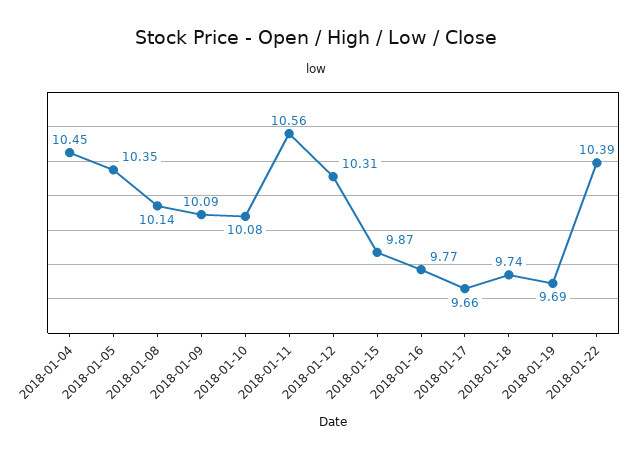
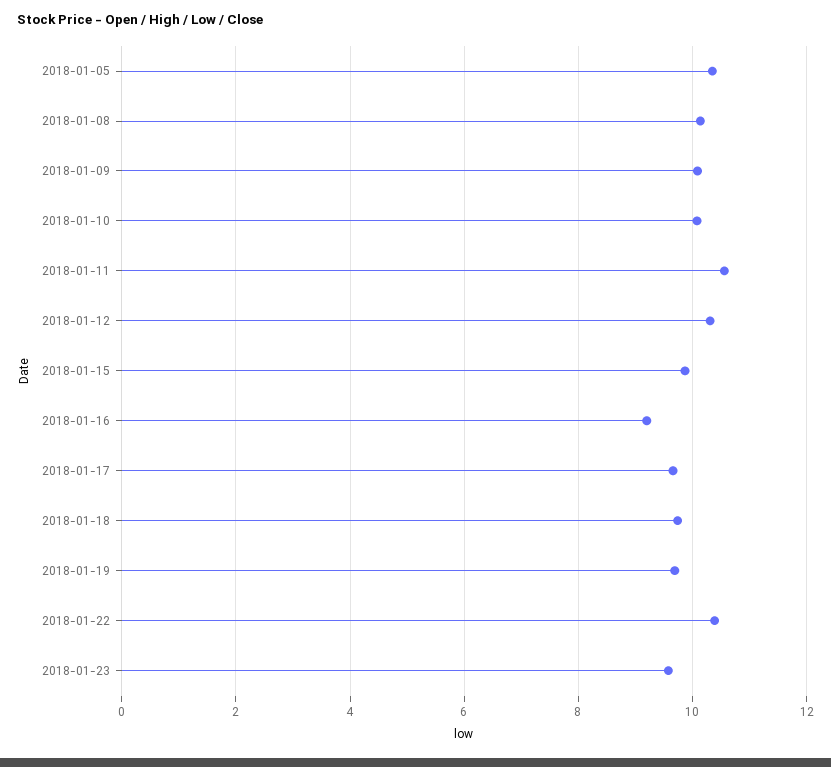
2018-01-04: 10.45 -> none
2018-01-16: 9.77 -> 9.2
2018-01-23: none -> 9.6

